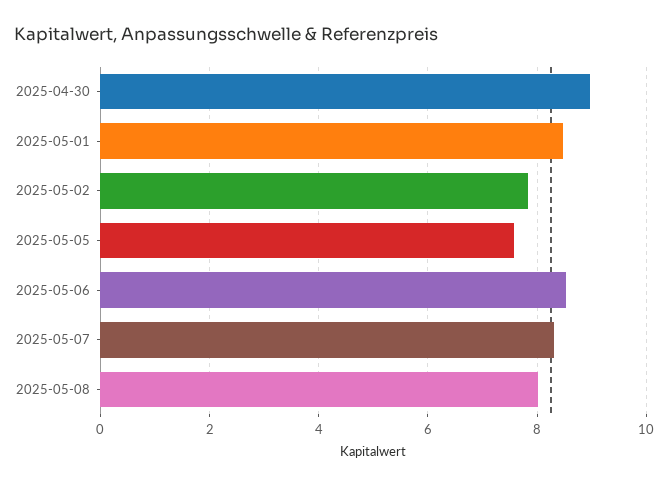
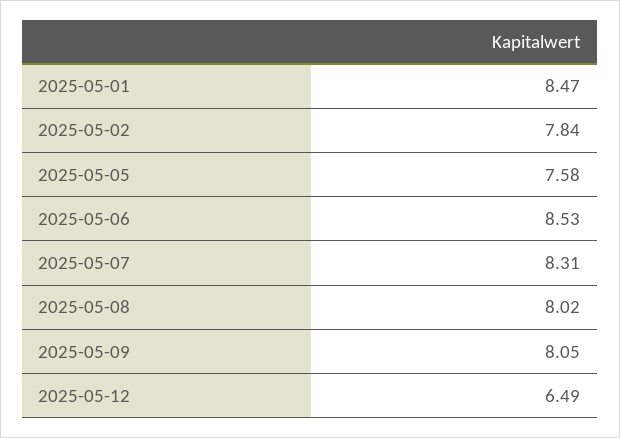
2025-04-30: 9 -> none
2025-05-09: none -> 8.05
2025-05-12: none -> 6.49

